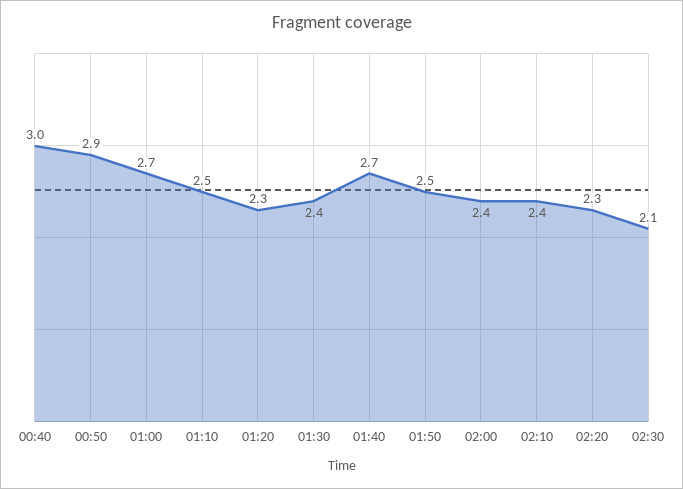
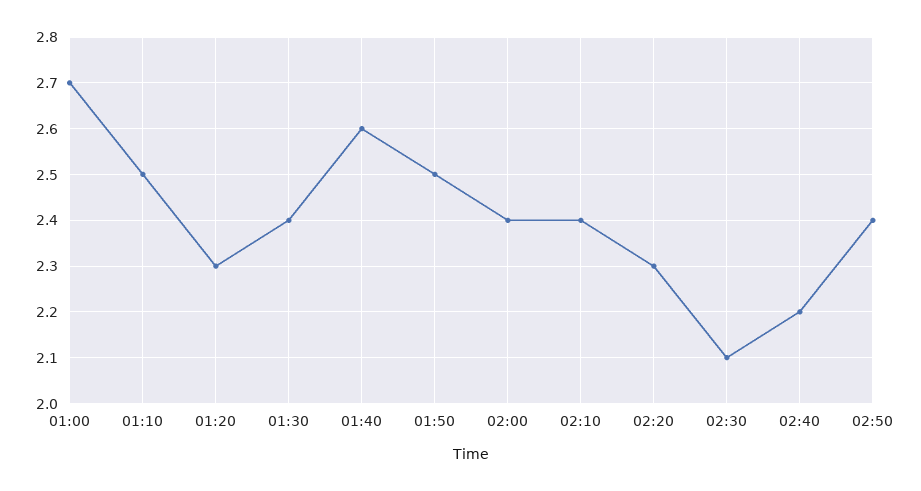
00:40: 3 -> none
00:50: 2.9 -> none
01:40: 2.7 -> 2.6
02:40: none -> 2.2
02:50: none -> 2.4

